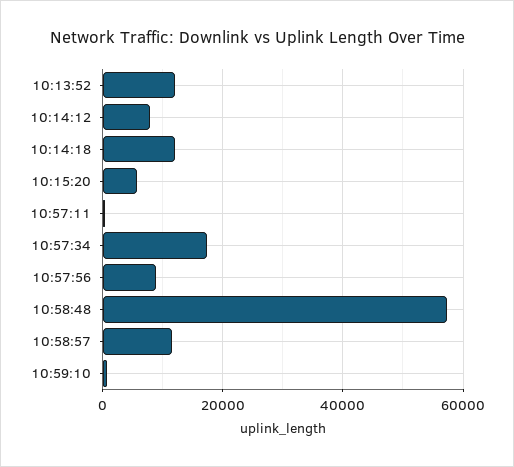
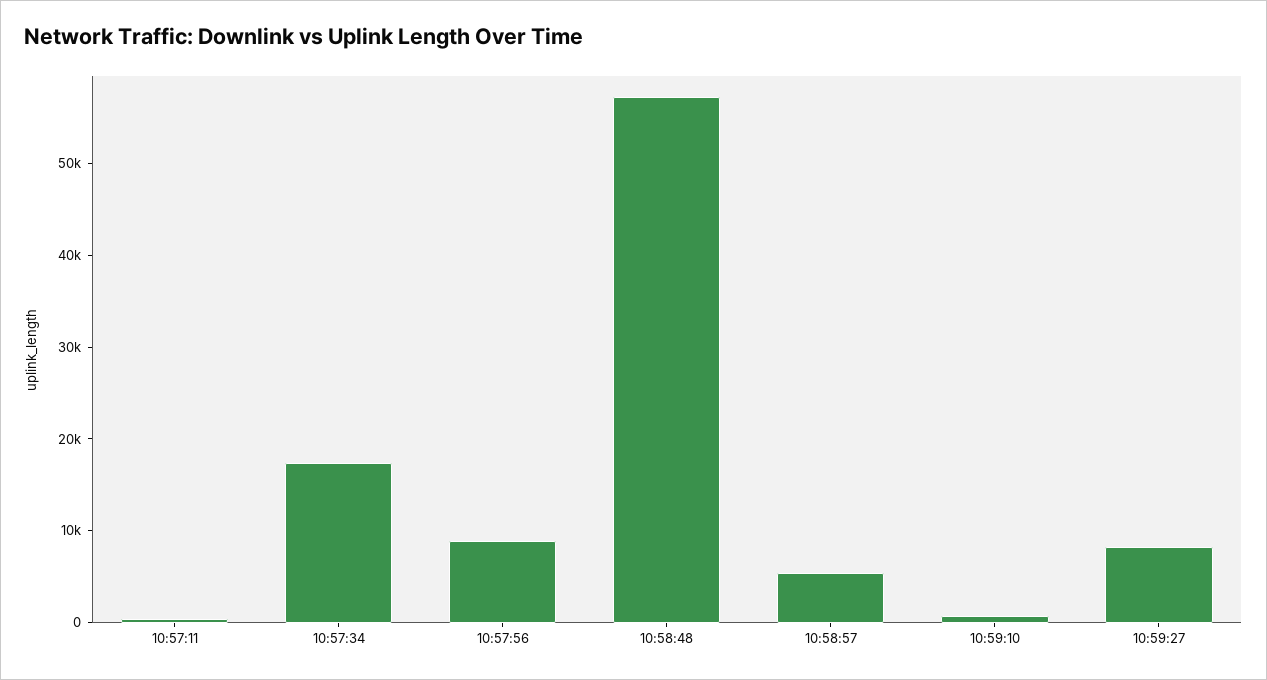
10:13:52: 12000 -> none
10:14:12: 8000 -> none
10:14:18: 12000 -> none
10:15:20: 6000 -> none
10:58:57: 12000 -> 6000
10:59:27: none -> 8000

